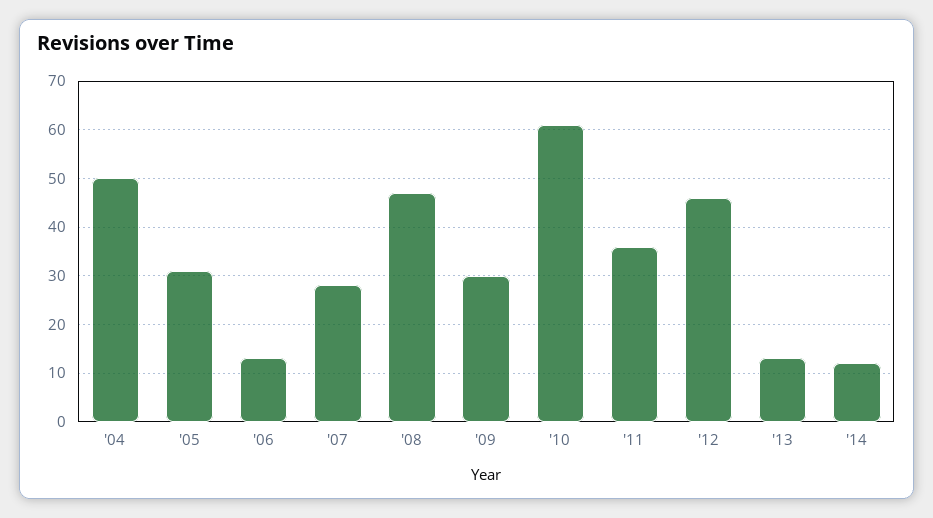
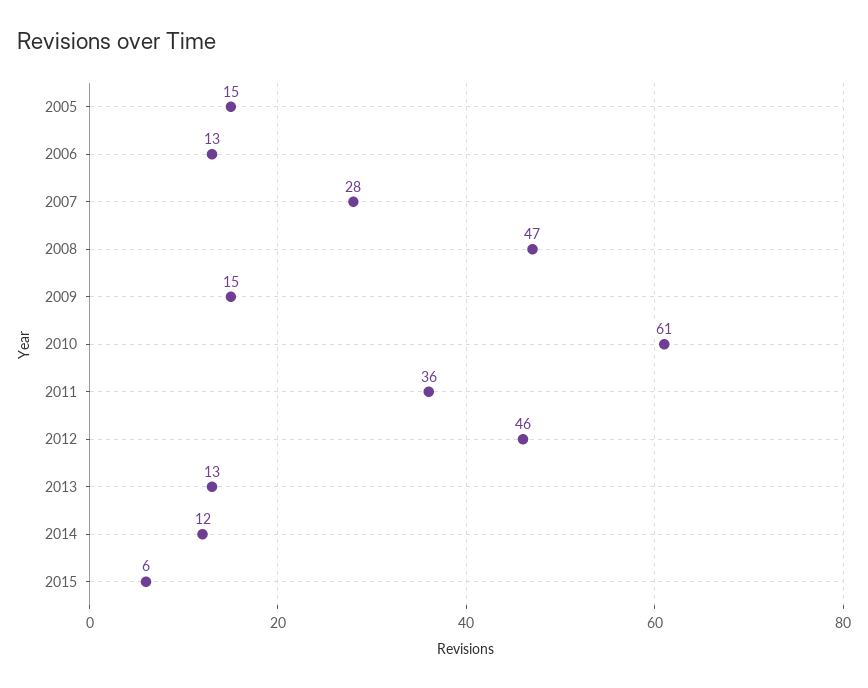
'04: 50 -> none
'05: 30 -> 15
'09: 30 -> 15
2015: none -> 6

